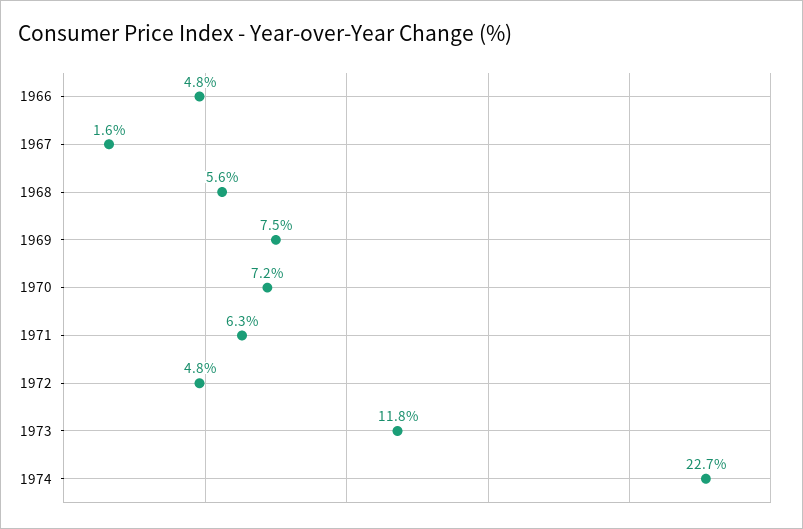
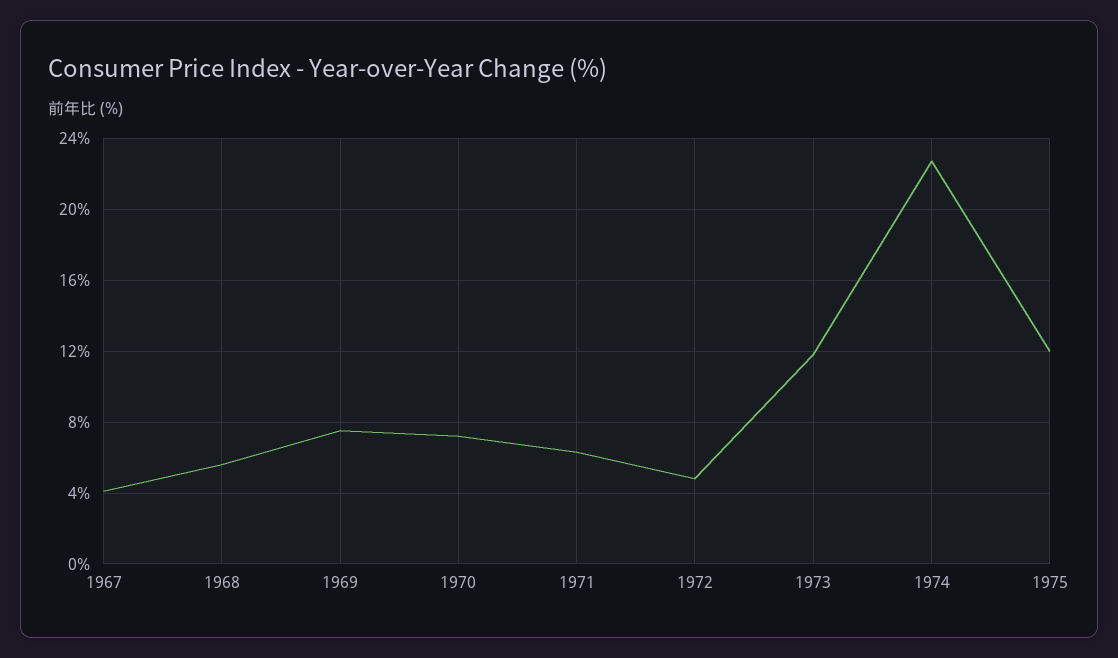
1966: 4.8 -> none
1967: 1.6 -> 4
1975: none -> 12

